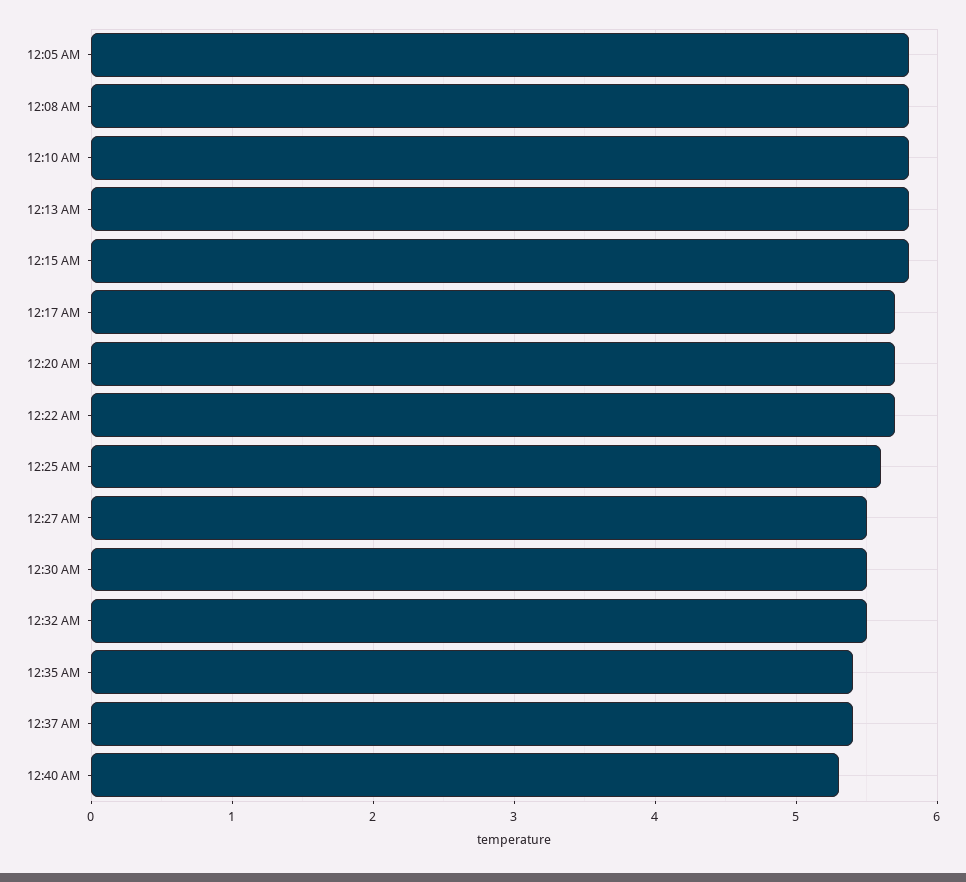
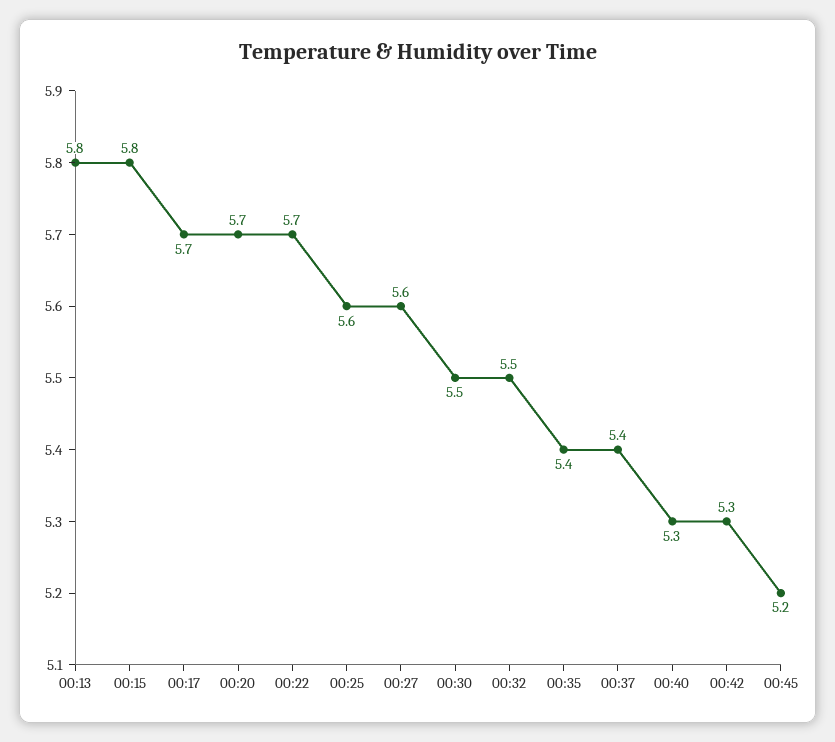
12:05 AM: 5.8 -> none
12:08 AM: 5.8 -> none
12:10 AM: 5.8 -> none
12:27 AM: 5.5 -> 5.6
00:42: none -> 5.3
00:45: none -> 5.2

